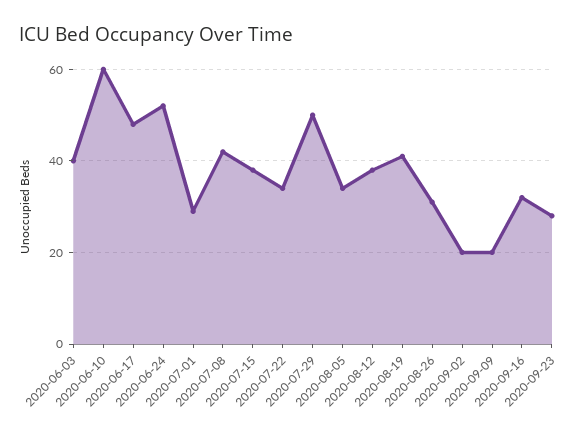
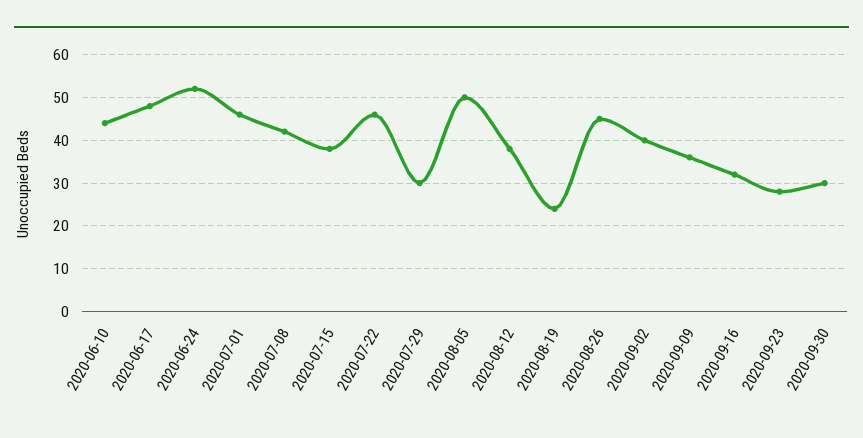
2020-06-03: 40 -> none
2020-06-10: 60 -> 45
2020-07-01: 30 -> 45
2020-07-22: 35 -> 45
2020-07-29: 50 -> 30
2020-08-05: 35 -> 50
2020-08-19: 40 -> 25
2020-08-26: 30 -> 45
2020-09-02: 20 -> 40
2020-09-09: 20 -> 35
2020-09-30: none -> 30

